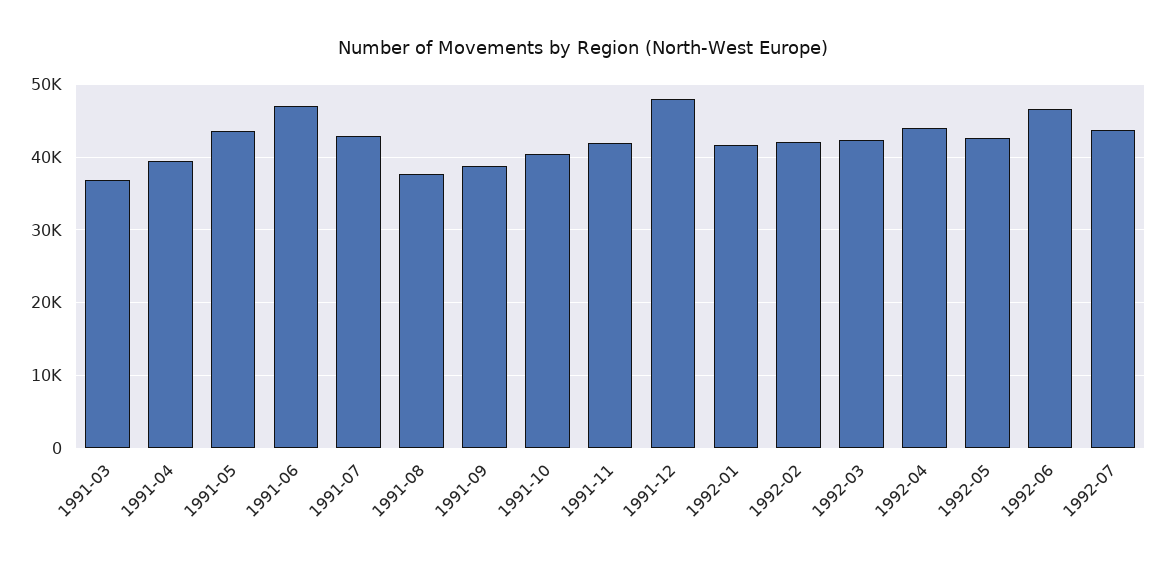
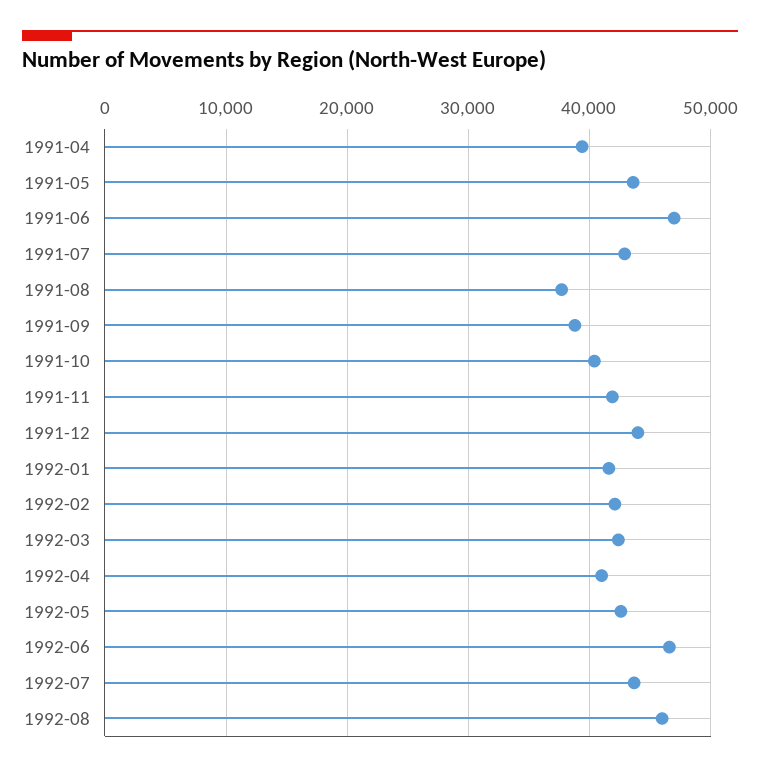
1991-03: 37000 -> none
1991-12: 48000 -> 44000
1992-04: 44000 -> 41000
1992-08: none -> 46000

